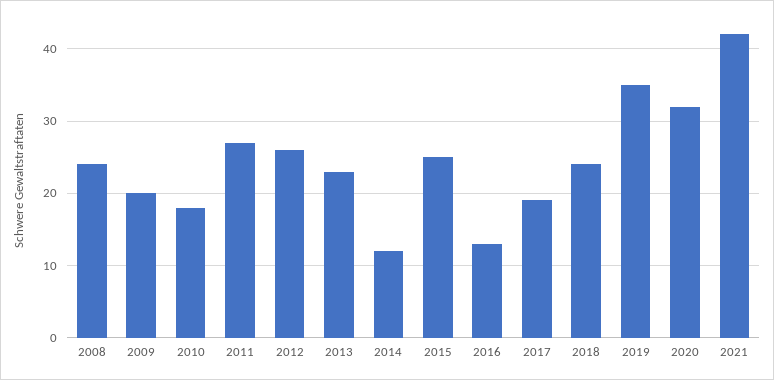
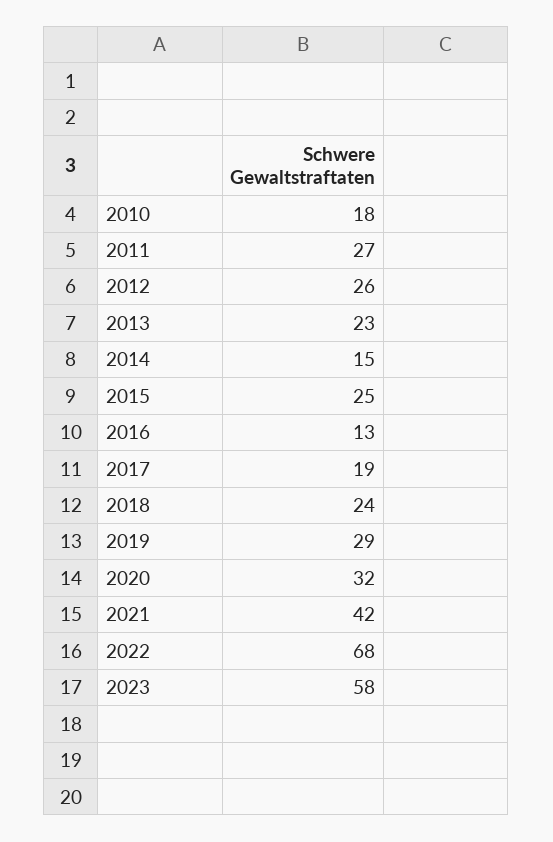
2008: 24 -> none
2009: 20 -> none
2014: 12 -> 15
2019: 35 -> 29
2022: none -> 68
2023: none -> 58

